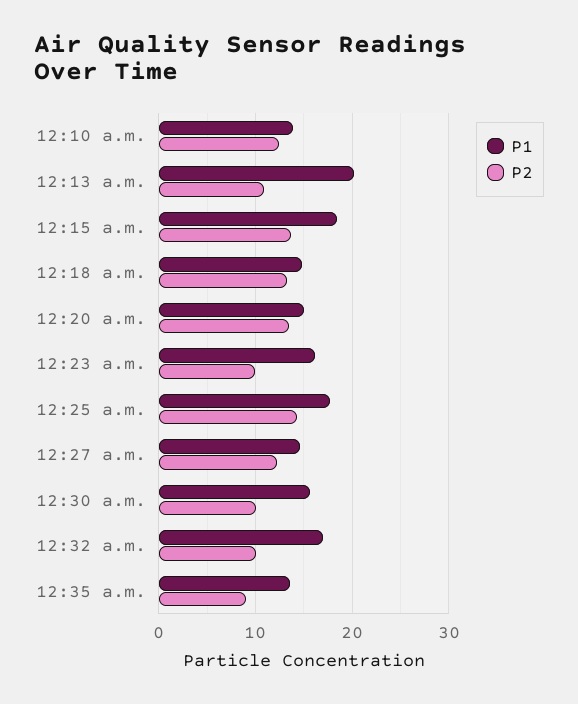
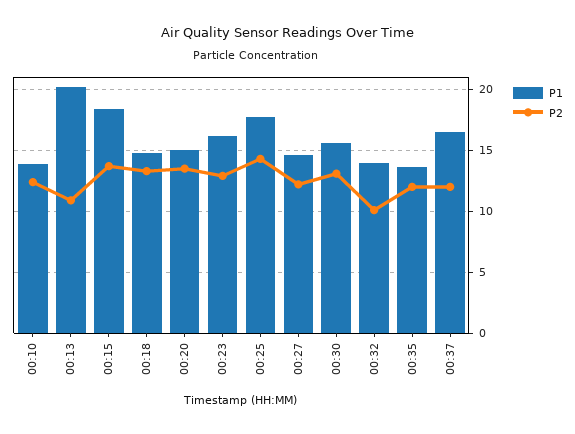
P2, 12:23 a.m.: 10 -> 13
P2, 12:30 a.m.: 10 -> 13
P1, 12:32 a.m.: 17 -> 14
P2, 12:35 a.m.: 9 -> 12
P1, 00:37: none -> 16.5
P2, 00:37: none -> 12

